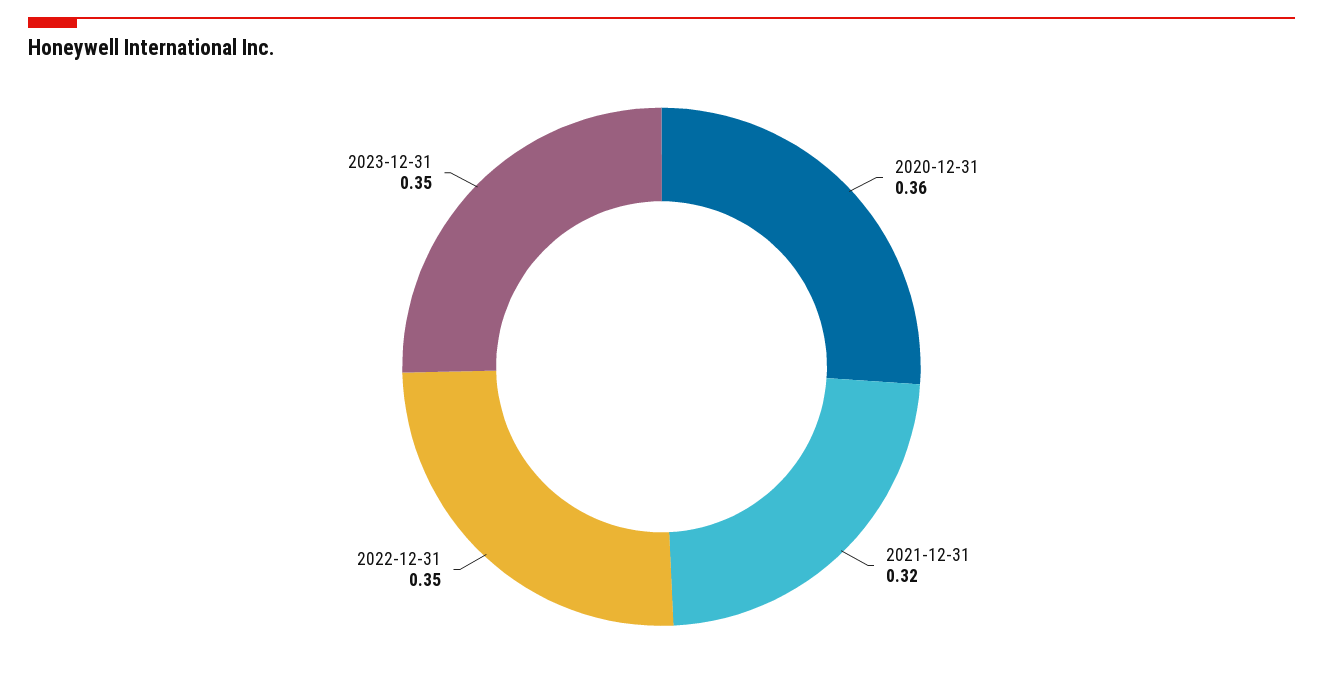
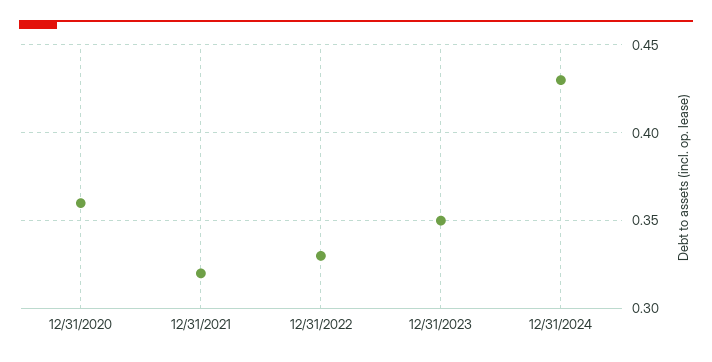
2022-12-31: 0.35 -> 0.33
12/31/2024: none -> 0.43

